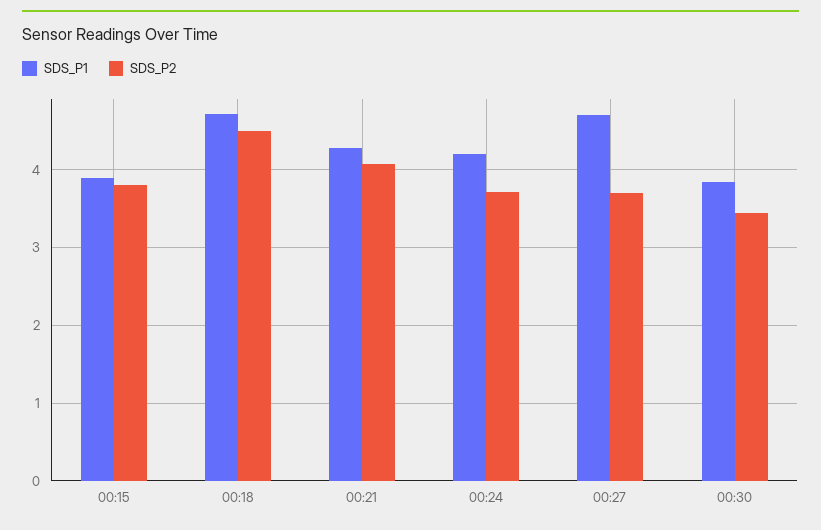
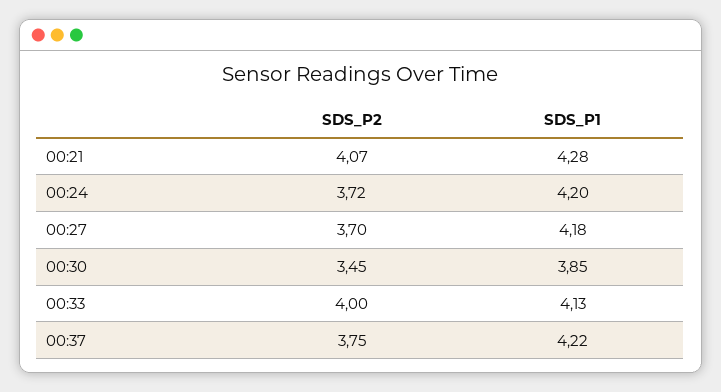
SDS_P1, 00:15: 3.9 -> none
SDS_P2, 00:15: 3.8 -> none
SDS_P1, 00:18: 4.7 -> none
SDS_P2, 00:18: 4.5 -> none
SDS_P1, 00:27: 4.7 -> 4.18
SDS_P2, 00:33: none -> 4
SDS_P1, 00:33: none -> 4.13
SDS_P2, 00:37: none -> 3.75
SDS_P1, 00:37: none -> 4.22

